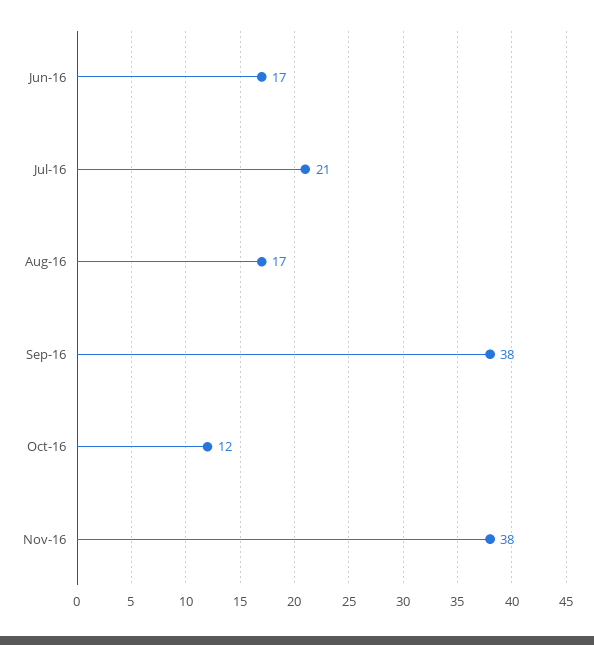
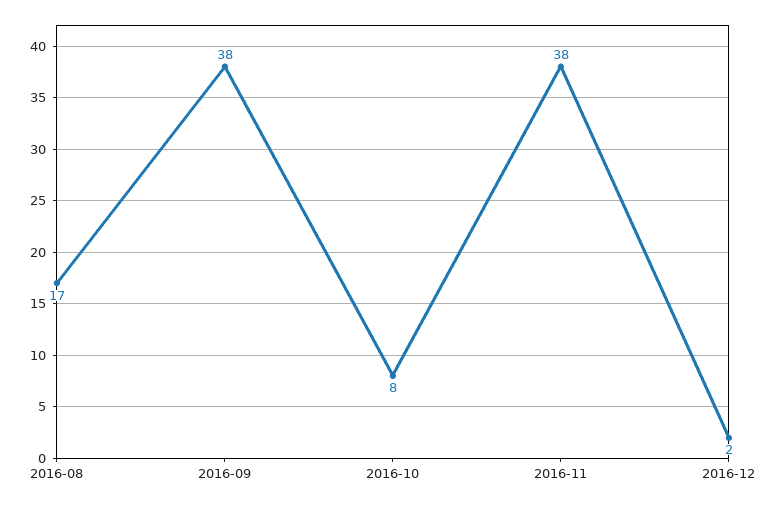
Jun-16: 17 -> none
Jul-16: 21 -> none
Oct-16: 12 -> 8
2016-12: none -> 2

